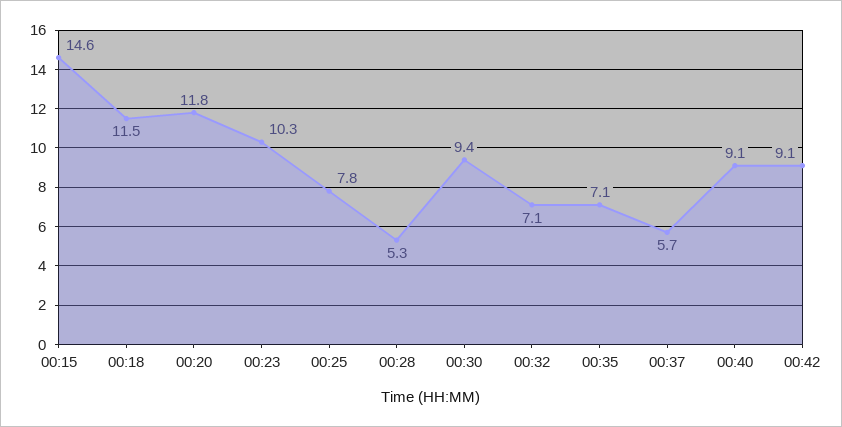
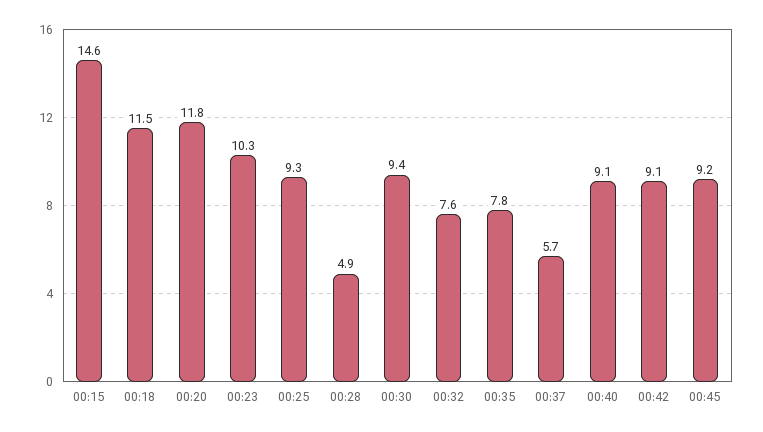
00:25: 7.8 -> 9.3
00:28: 5.3 -> 4.9
00:32: 7.1 -> 7.6
00:35: 7.1 -> 7.8
00:45: none -> 9.2

